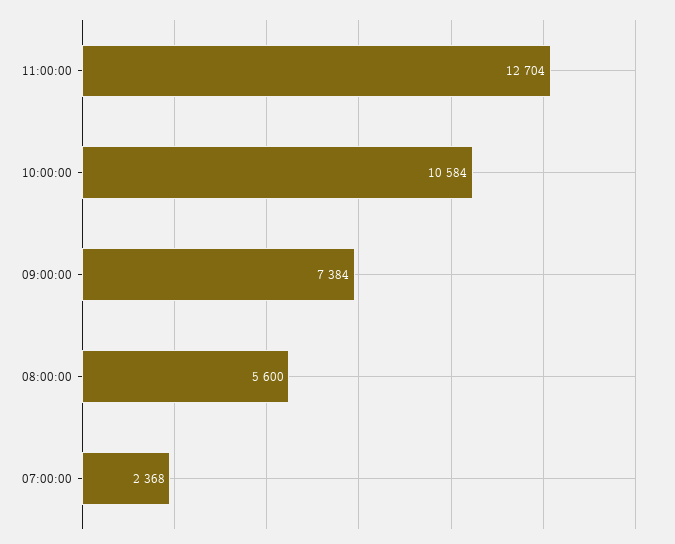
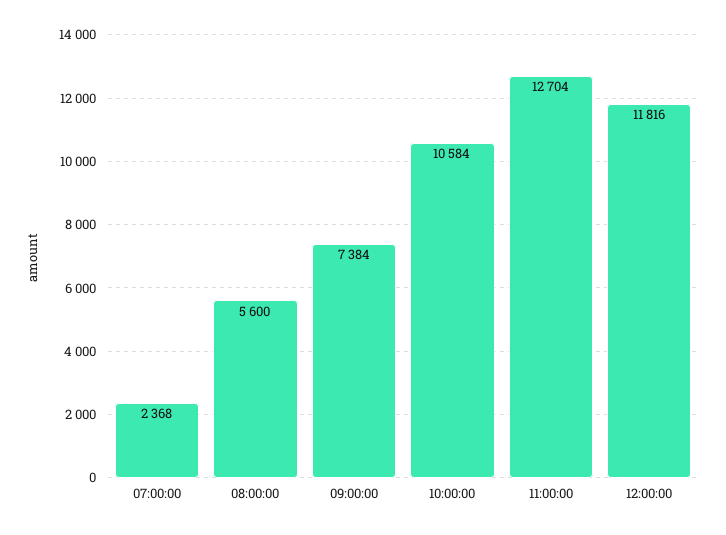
12:00:00: none -> 11816

